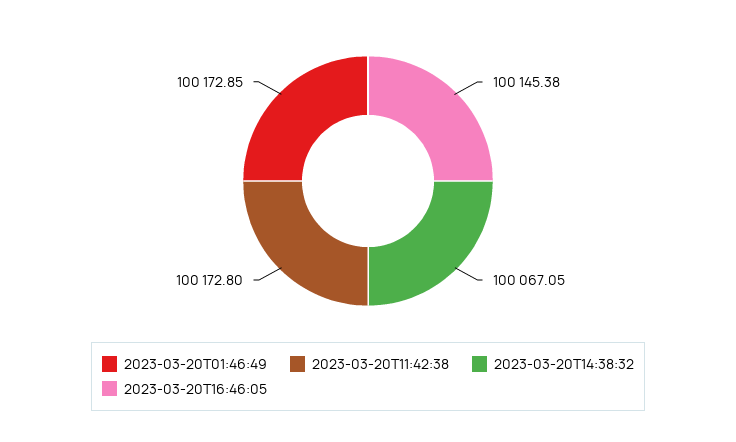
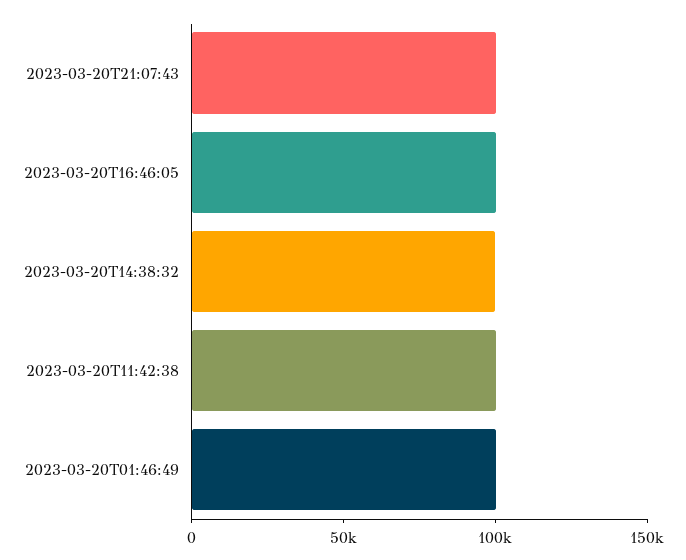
2023-03-20T21:07:43: none -> 100000

